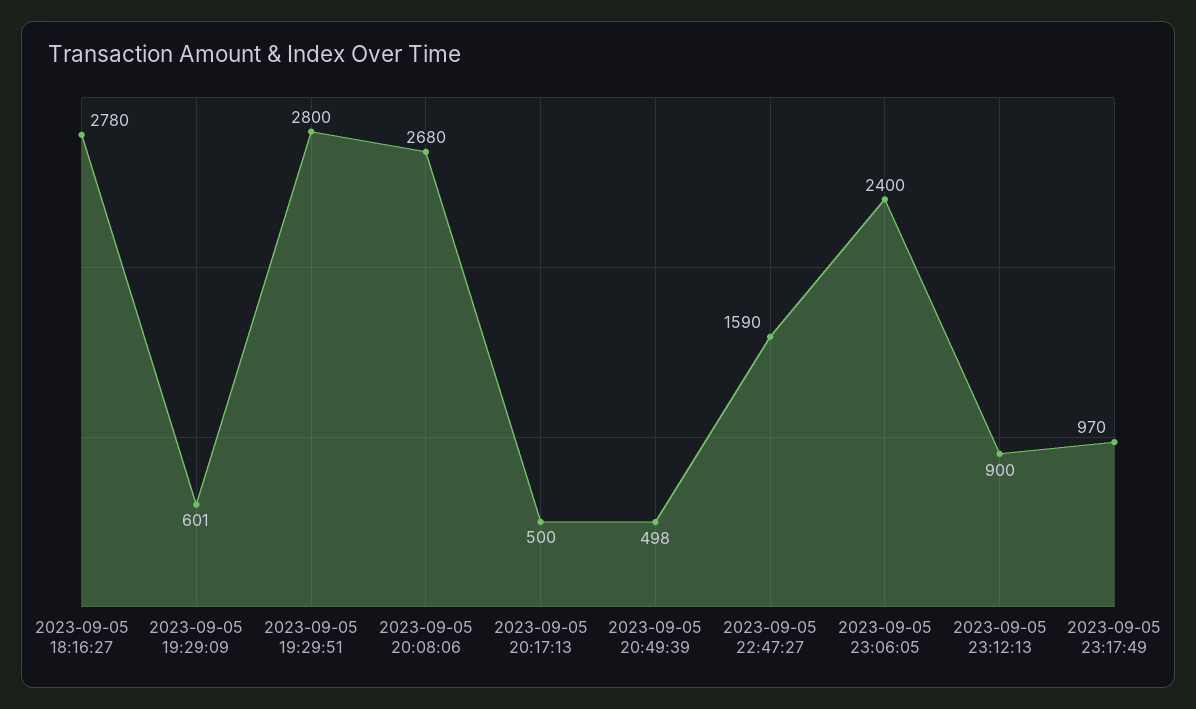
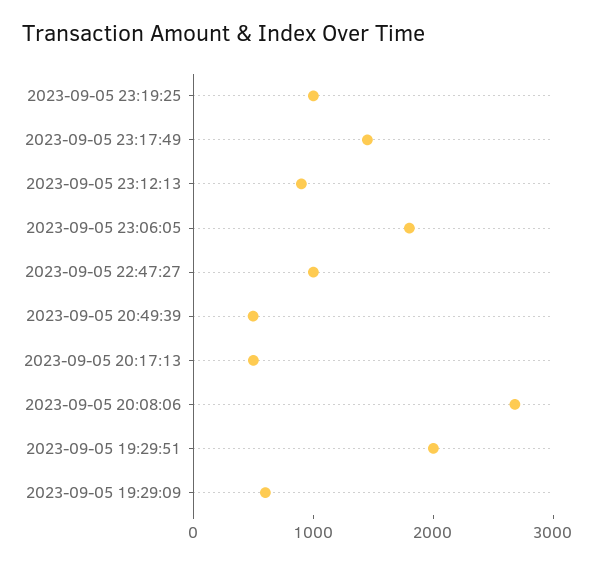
2023-09-05 18:16:27: 2780 -> none
2023-09-05 19:29:51: 2800 -> 2000
2023-09-05 22:47:27: 1590 -> 1000
2023-09-05 23:06:05: 2400 -> 1800
2023-09-05 23:17:49: 970 -> 1400
2023-09-05 23:19:25: none -> 1000

